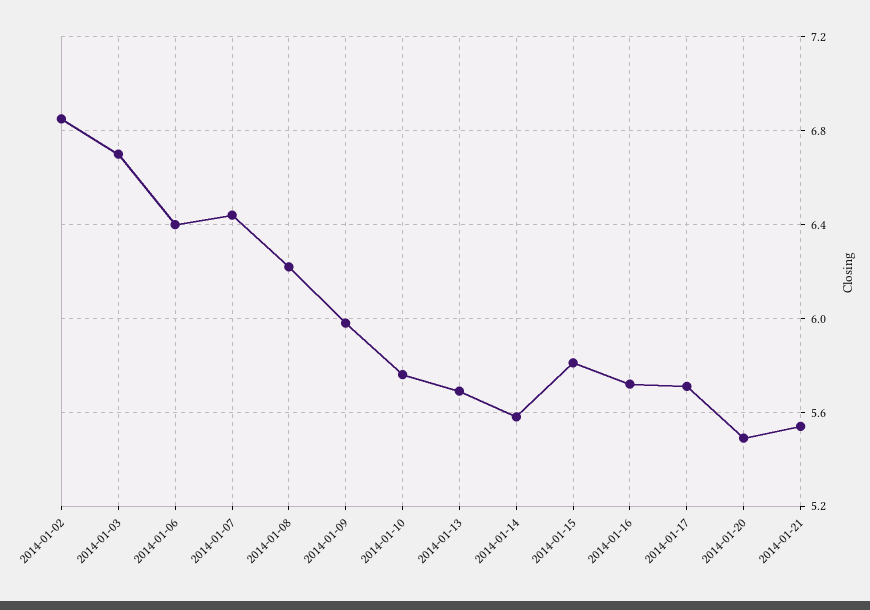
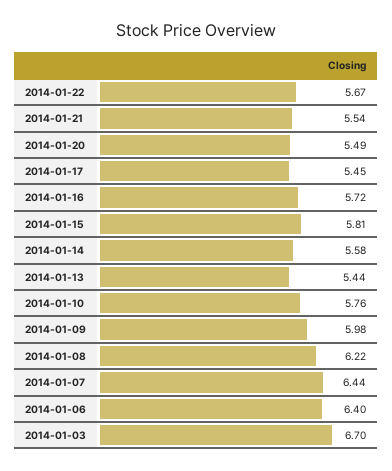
2014-01-02: 6.85 -> none
2014-01-13: 5.7 -> 5.44
2014-01-17: 5.7 -> 5.45
2014-01-22: none -> 5.67

